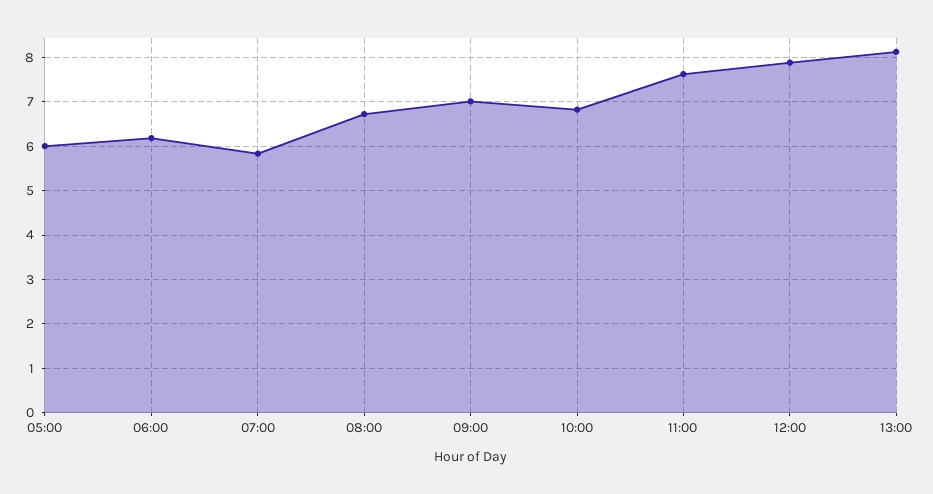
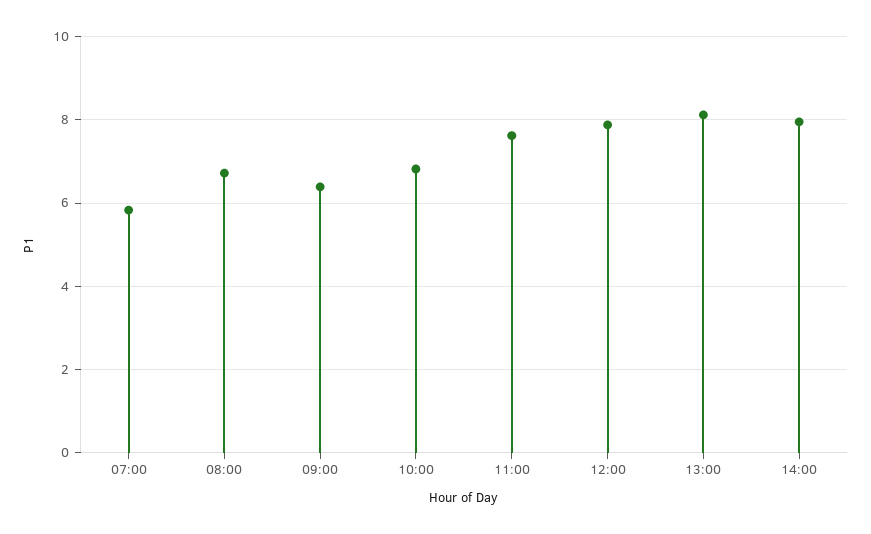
05:00: 6 -> none
06:00: 6.2 -> none
09:00: 7 -> 6.4
14:00: none -> 8

